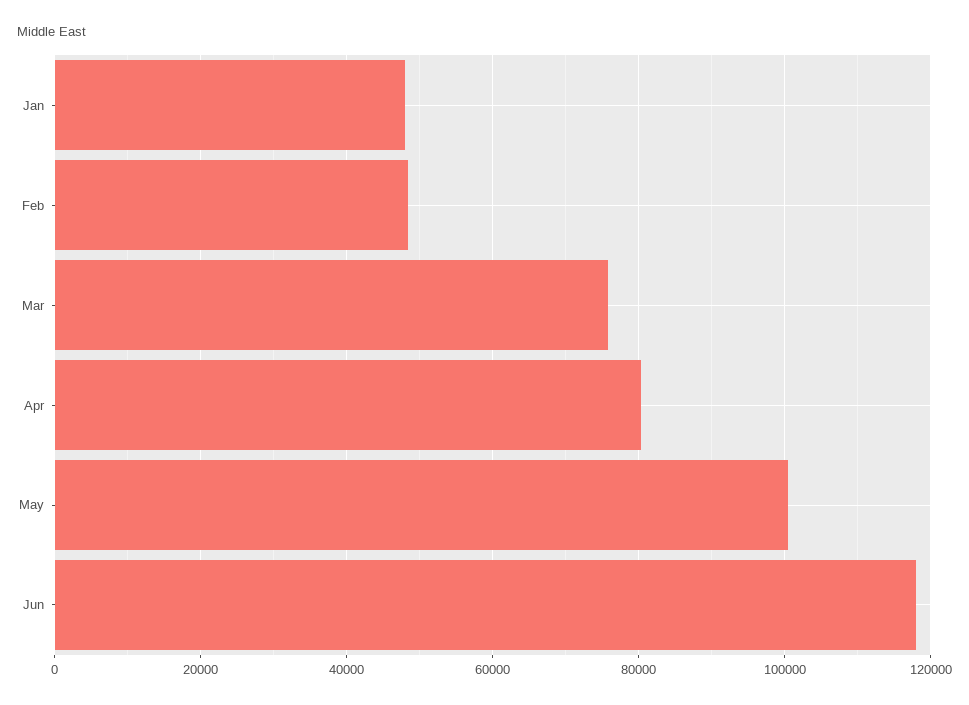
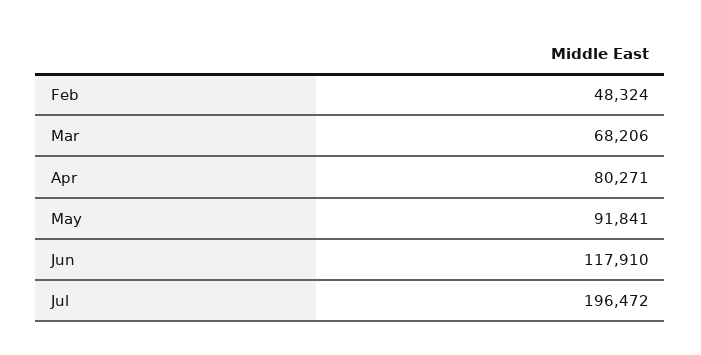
Jan: 48000 -> none
Mar: 76000 -> 68206
May: 100000 -> 91841
Jul: none -> 196472

